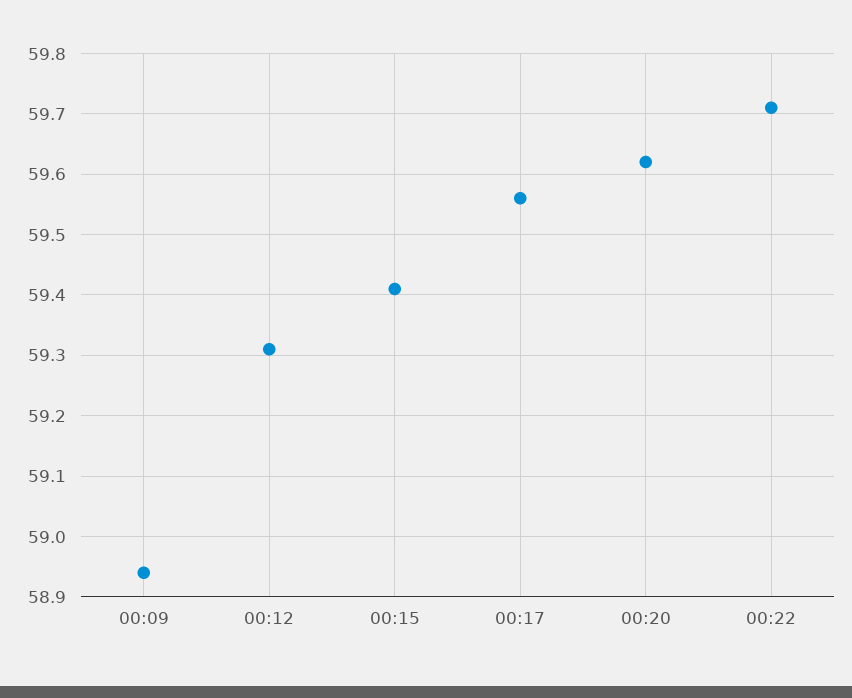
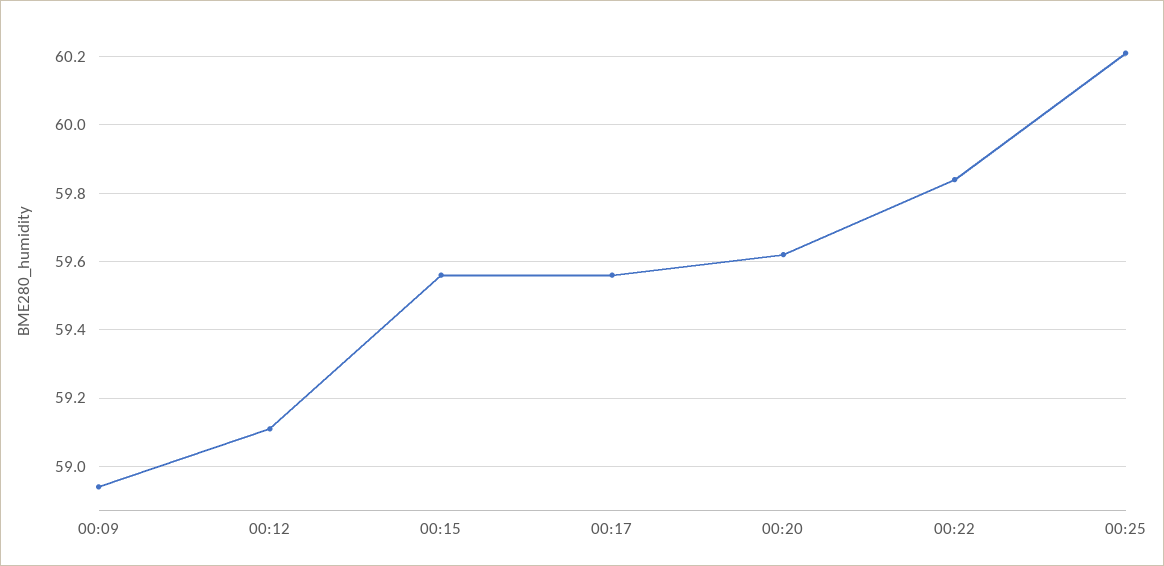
00:12: 59.31 -> 59.1
00:15: 59.41 -> 59.55
00:22: 59.71 -> 59.85
00:25: none -> 60.2

